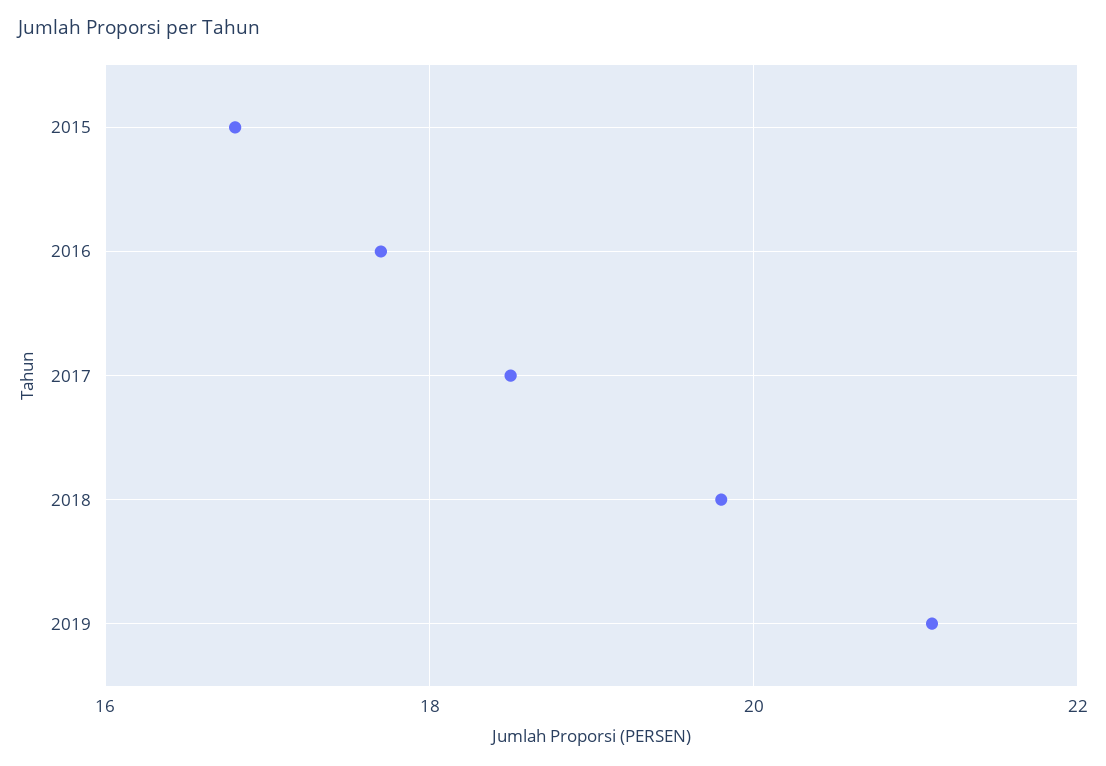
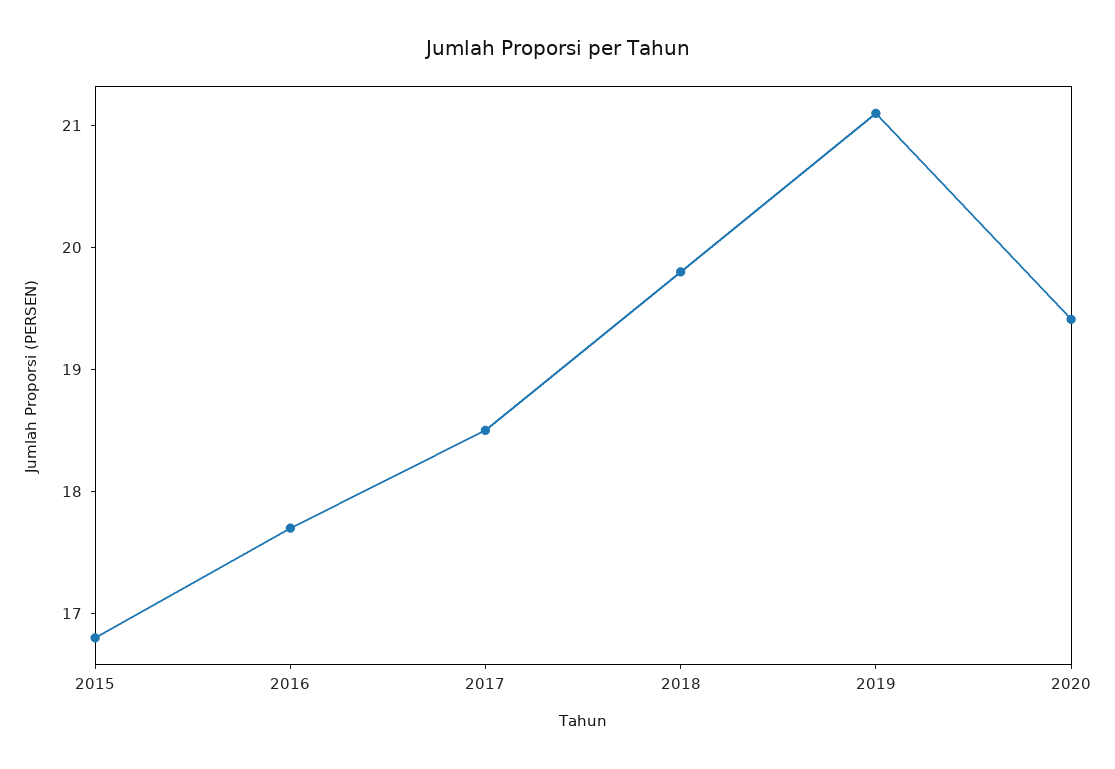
2020: none -> 19.4

